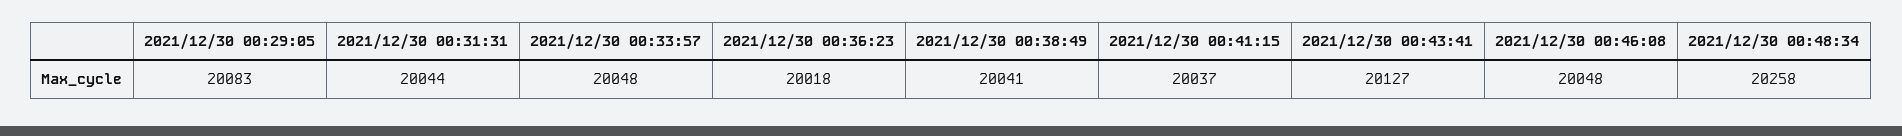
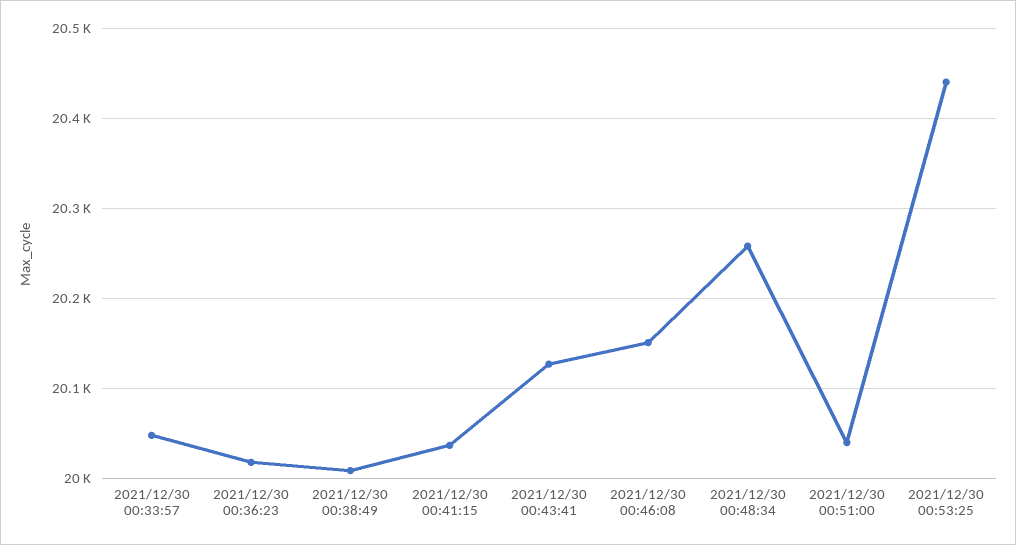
2021/12/30 00:29:05: 20083 -> none
2021/12/30 00:31:31: 20044 -> none
2021/12/30 00:38:49: 20041 -> 20010
2021/12/30 00:46:08: 20048 -> 20150
2021/12/30 00:51:00: none -> 20040
2021/12/30 00:53:25: none -> 20440

